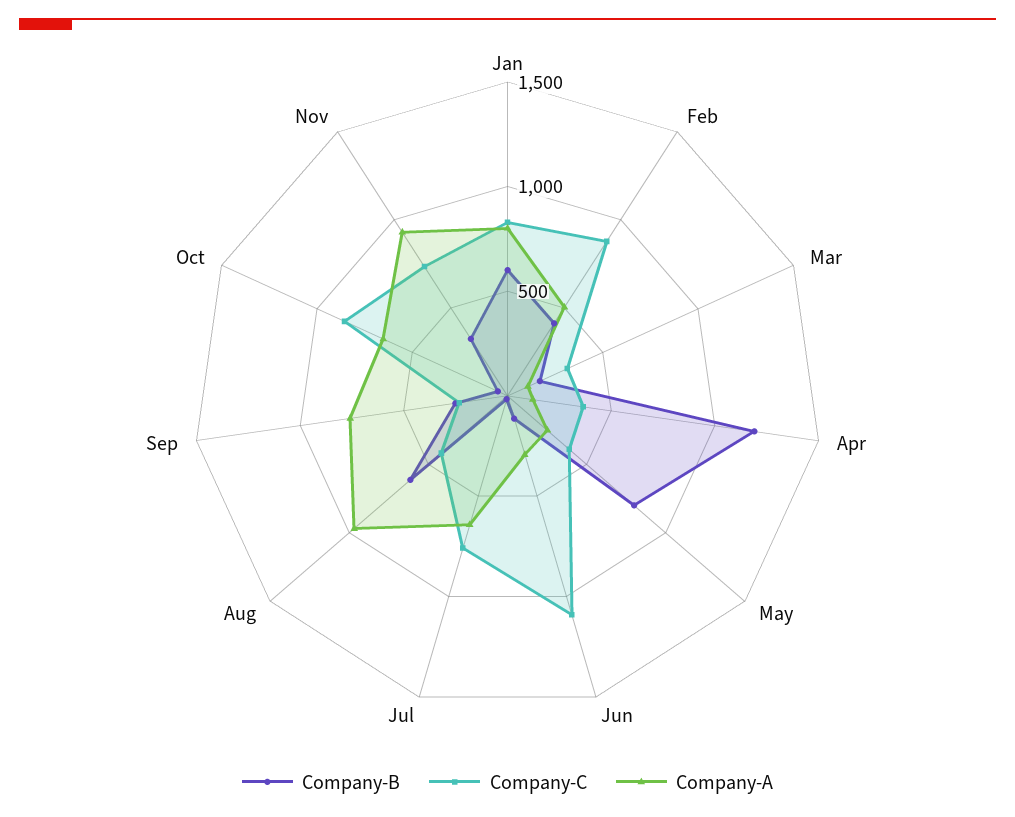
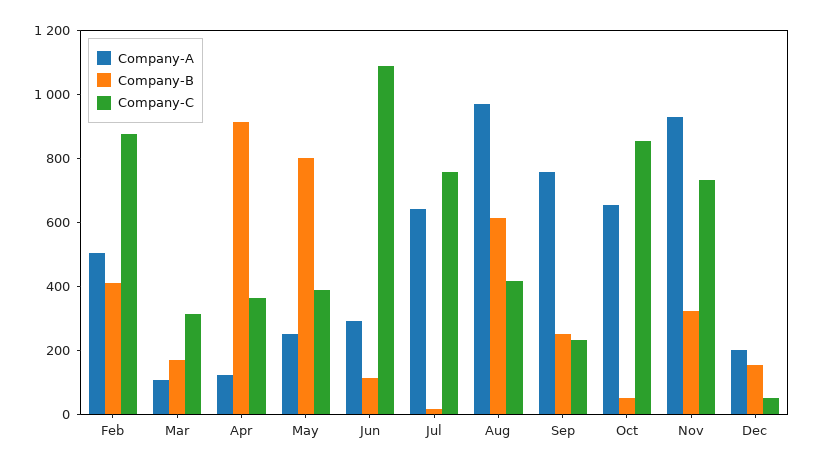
Company-B, Jan: 600 -> none
Company-C, Jan: 800 -> none
Company-A, Jan: 800 -> none
Company-B, Apr: 1200 -> 900
Company-A, Dec: none -> 200
Company-B, Dec: none -> 150
Company-C, Dec: none -> 50

